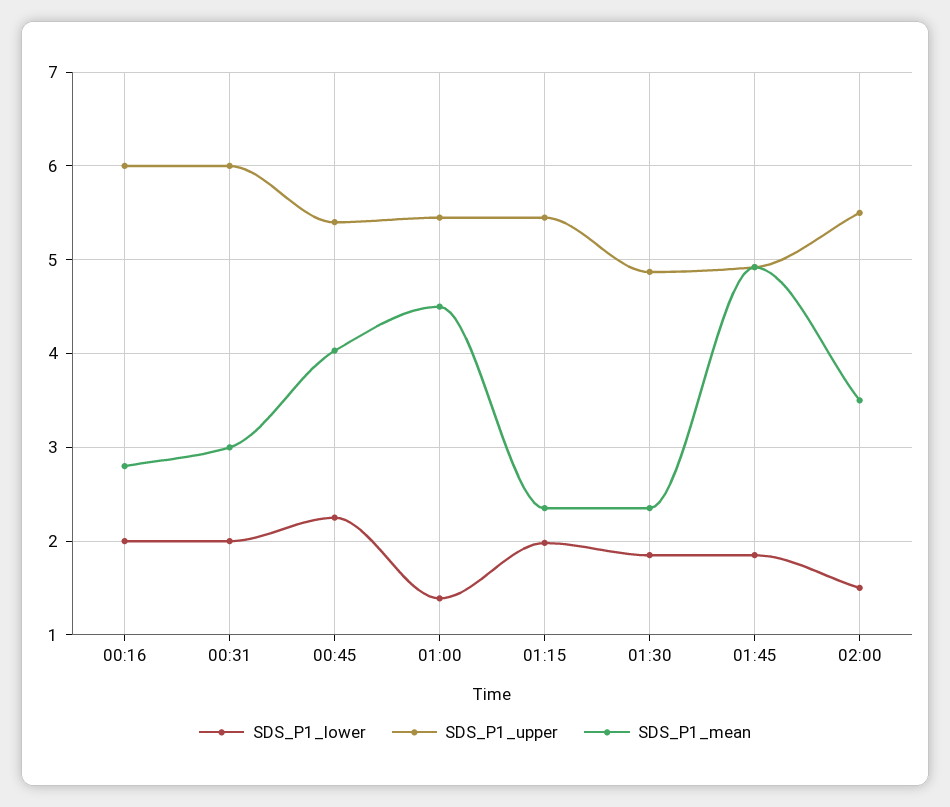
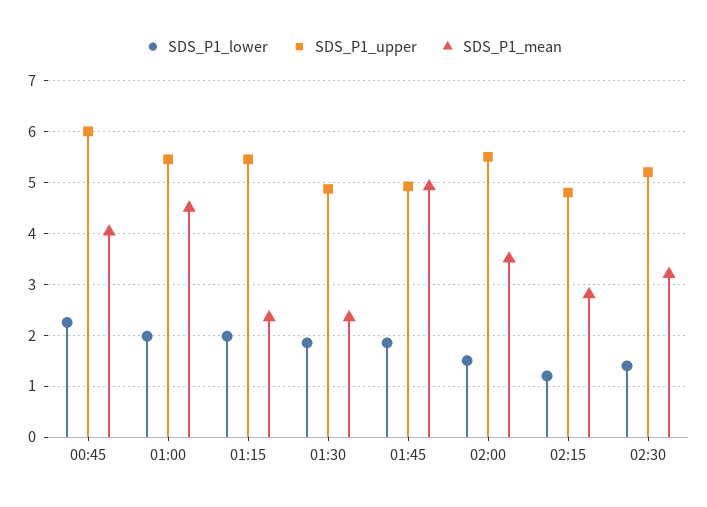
SDS_P1_lower, 00:16: 2 -> none
SDS_P1_upper, 00:16: 6 -> none
SDS_P1_mean, 00:16: 2.8 -> none
SDS_P1_lower, 00:31: 2 -> none
SDS_P1_upper, 00:31: 6 -> none
SDS_P1_mean, 00:31: 3 -> none
SDS_P1_upper, 00:45: 5.4 -> 6
SDS_P1_lower, 01:00: 1.4 -> 2
SDS_P1_lower, 02:15: none -> 1.2
SDS_P1_upper, 02:15: none -> 4.8
SDS_P1_mean, 02:15: none -> 2.8
SDS_P1_lower, 02:30: none -> 1.4
SDS_P1_upper, 02:30: none -> 5.2
SDS_P1_mean, 02:30: none -> 3.2

